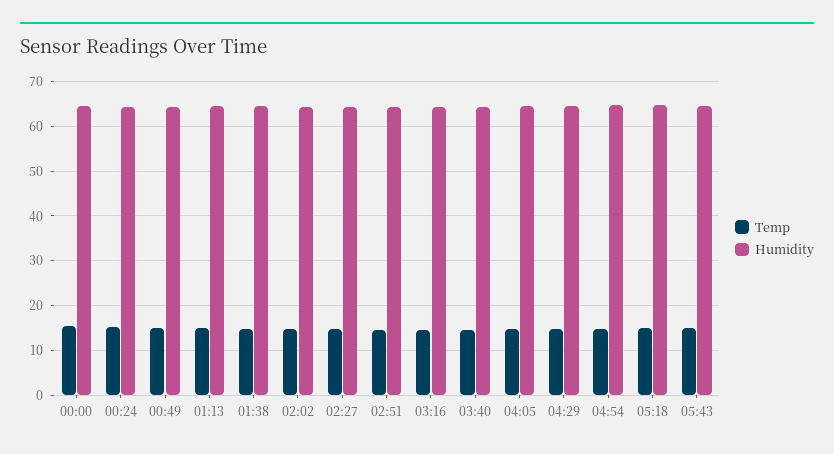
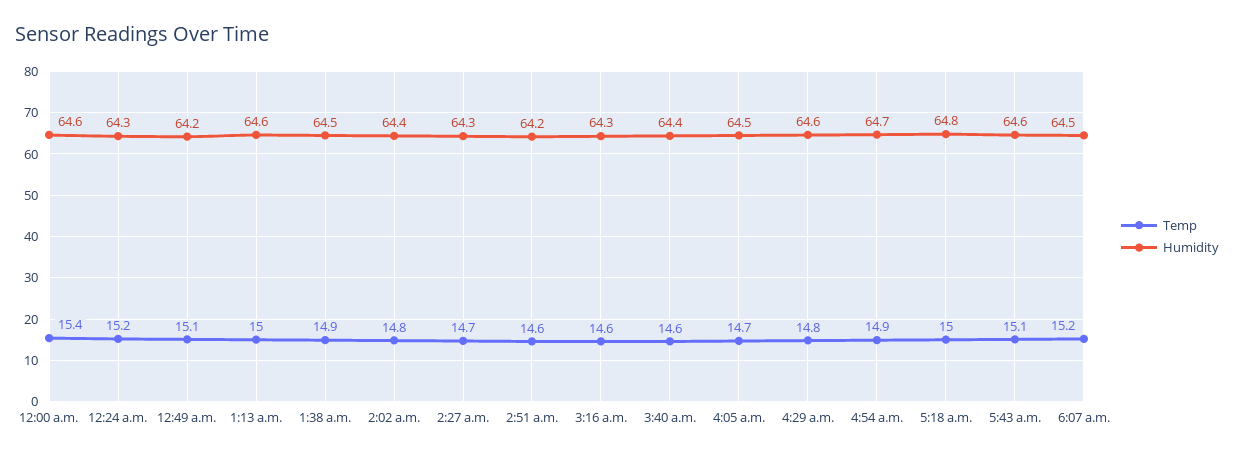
Temp, 6:07 a.m.: none -> 15.2
Humidity, 6:07 a.m.: none -> 64.5

